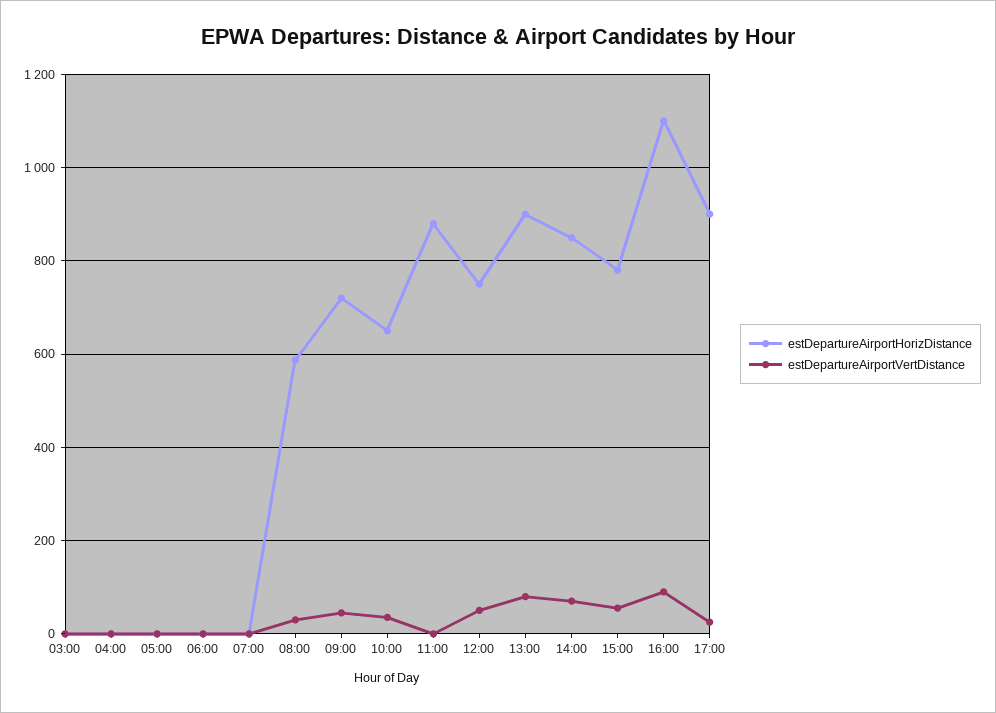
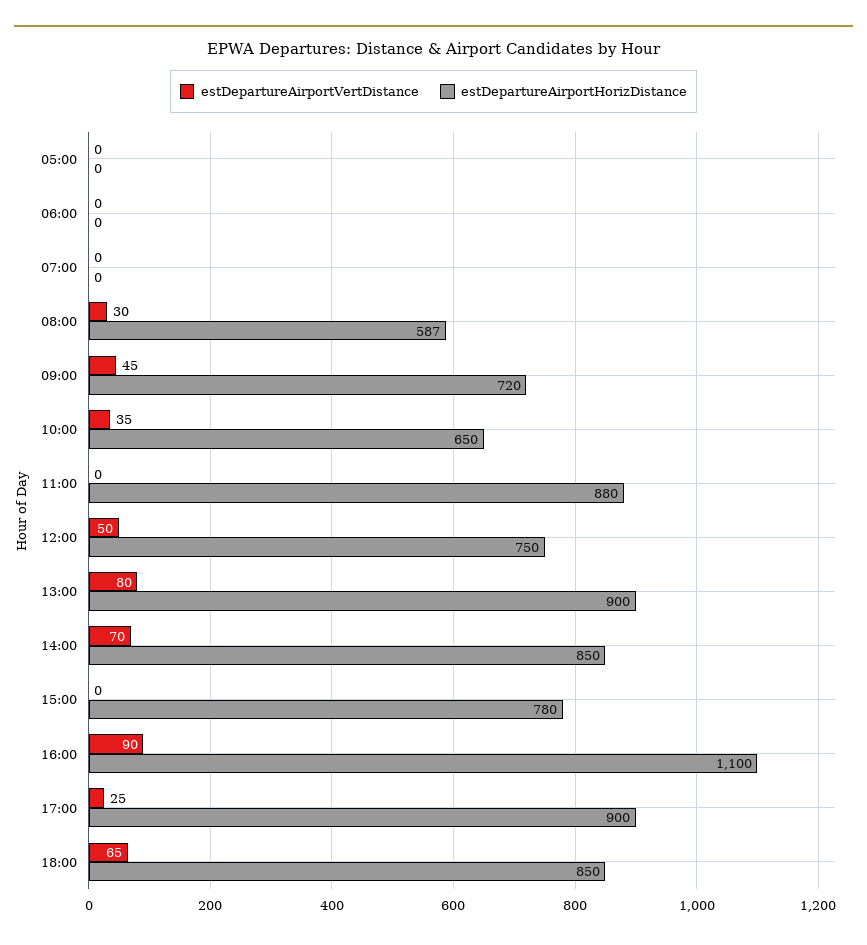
estDepartureAirportHorizDistance, 03:00: 0 -> none
estDepartureAirportVertDistance, 03:00: 0 -> none
estDepartureAirportHorizDistance, 04:00: 0 -> none
estDepartureAirportVertDistance, 04:00: 0 -> none
estDepartureAirportVertDistance, 15:00: 60 -> 0
estDepartureAirportVertDistance, 18:00: none -> 65
estDepartureAirportHorizDistance, 18:00: none -> 850

